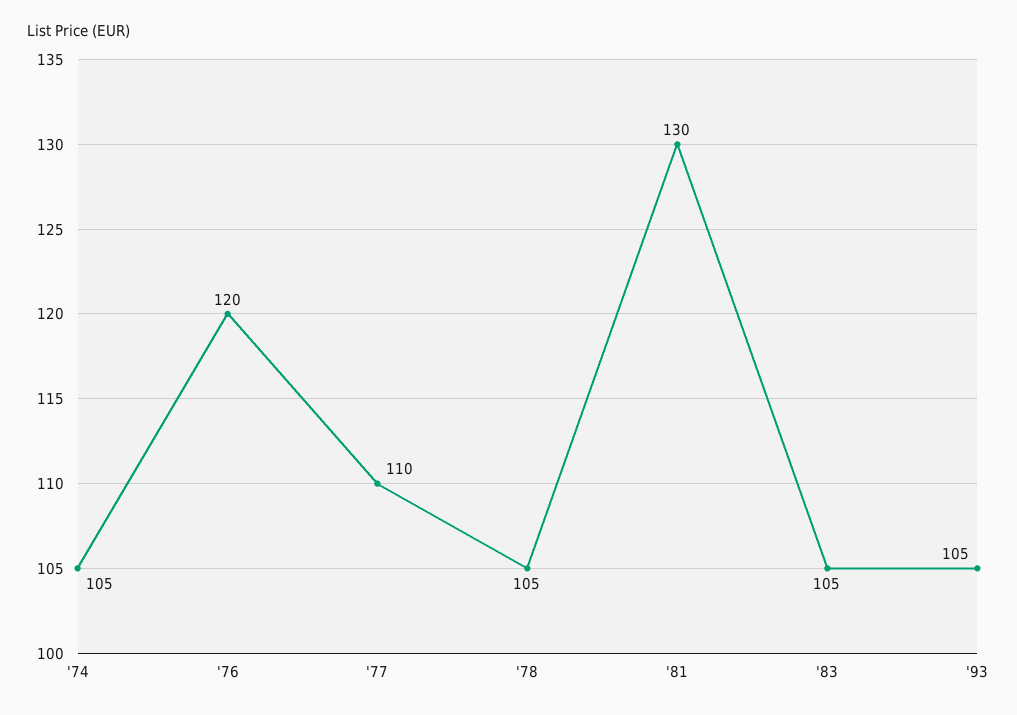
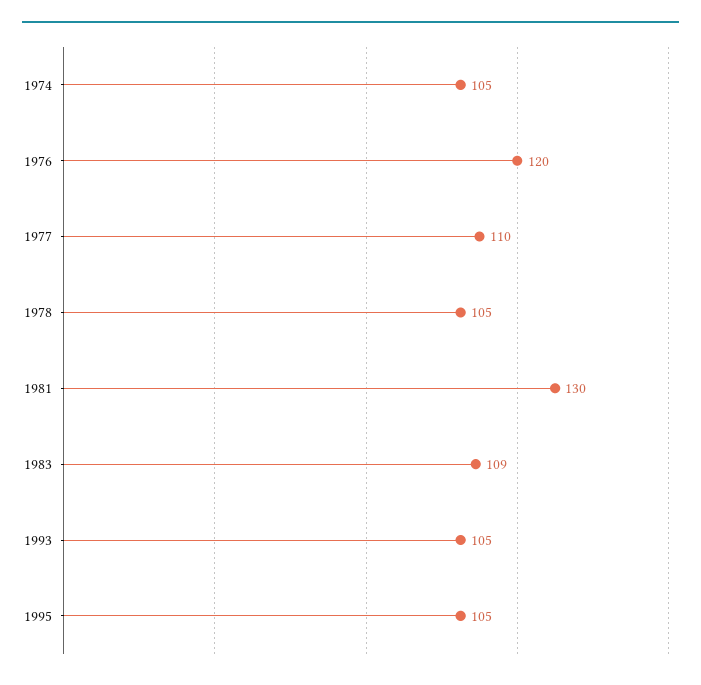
'83: 105 -> 109
1995: none -> 105

